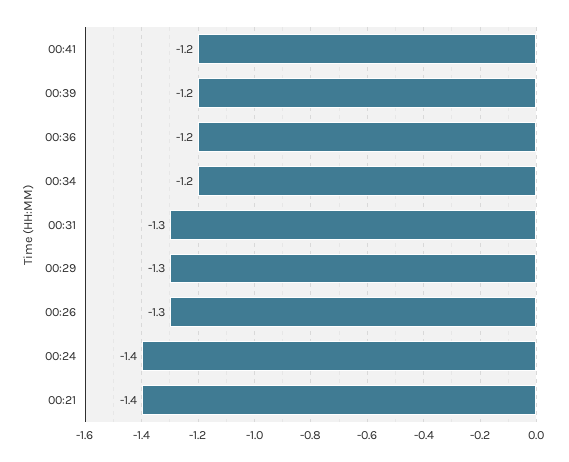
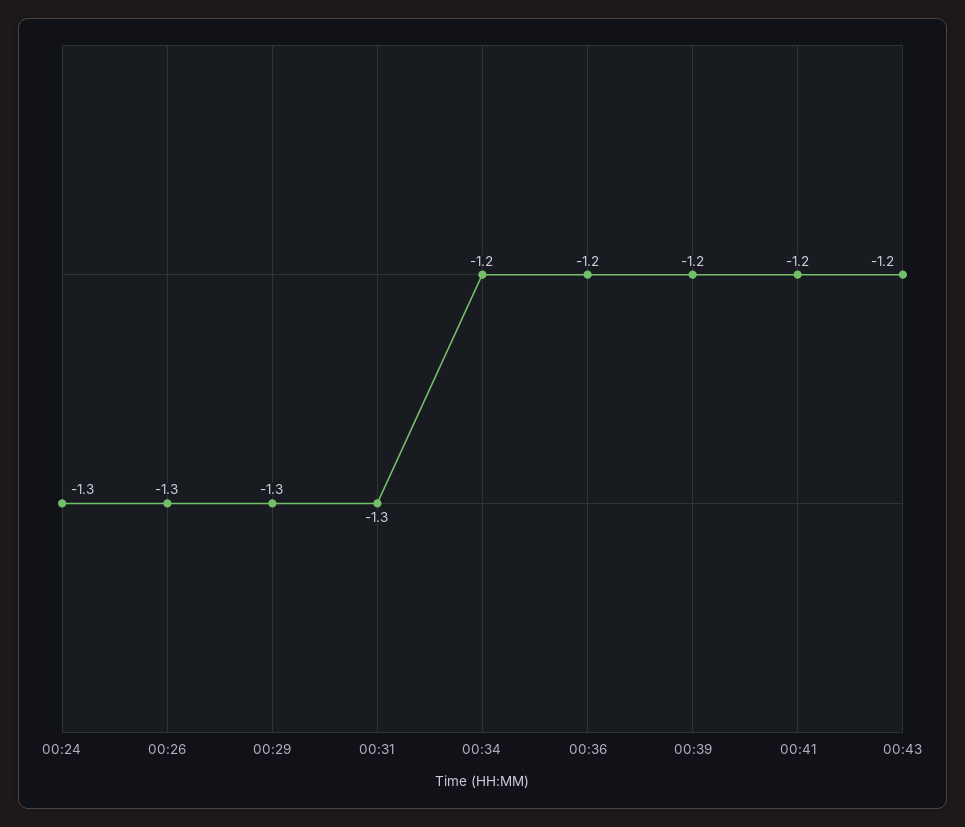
00:24: -1.4 -> -1.3
00:21: -1.4 -> none
00:43: none -> -1.2

